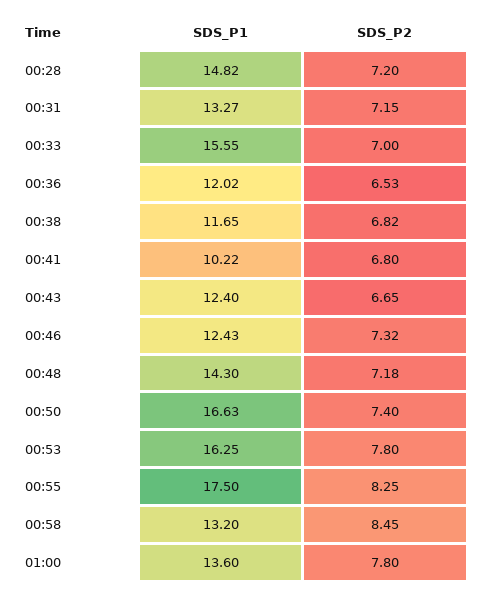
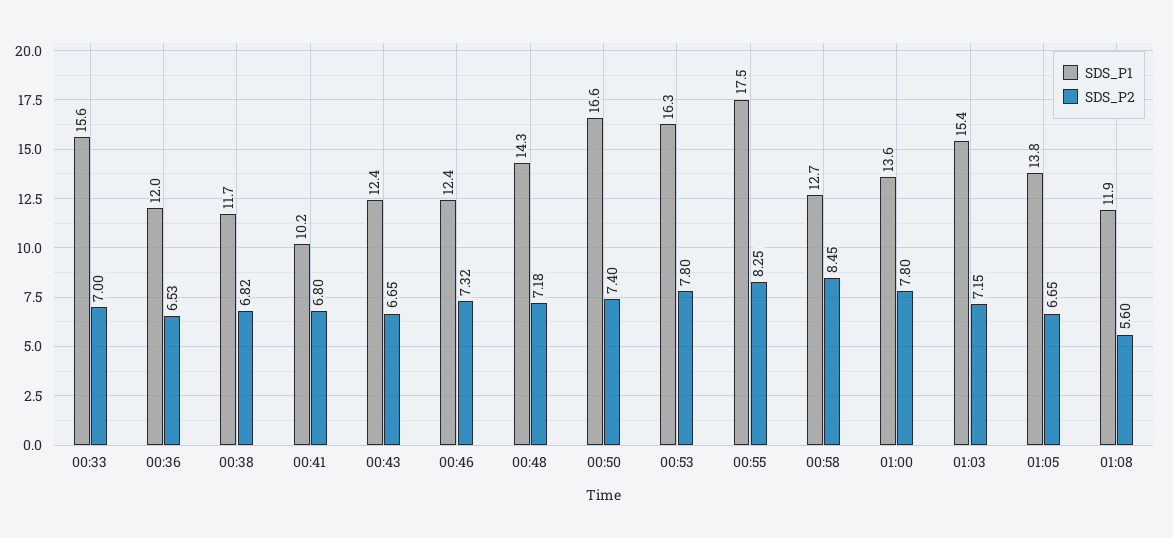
SDS_P1, 00:28: 14.82 -> none
SDS_P2, 00:28: 7.2 -> none
SDS_P1, 00:31: 13.27 -> none
SDS_P2, 00:31: 7.15 -> none
SDS_P1, 00:58: 13.2 -> 12.7
SDS_P1, 01:03: none -> 15.4
SDS_P2, 01:03: none -> 7.15
SDS_P1, 01:05: none -> 13.8
SDS_P2, 01:05: none -> 6.65
SDS_P1, 01:08: none -> 11.9
SDS_P2, 01:08: none -> 5.6

